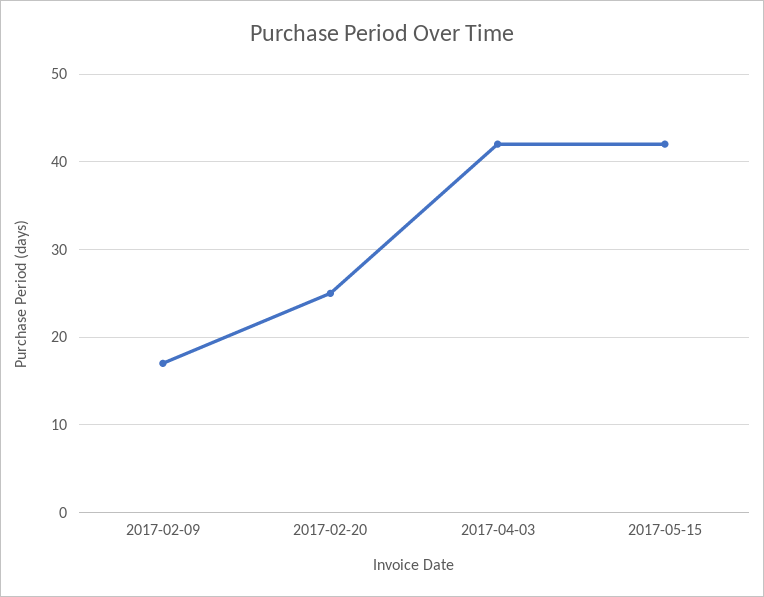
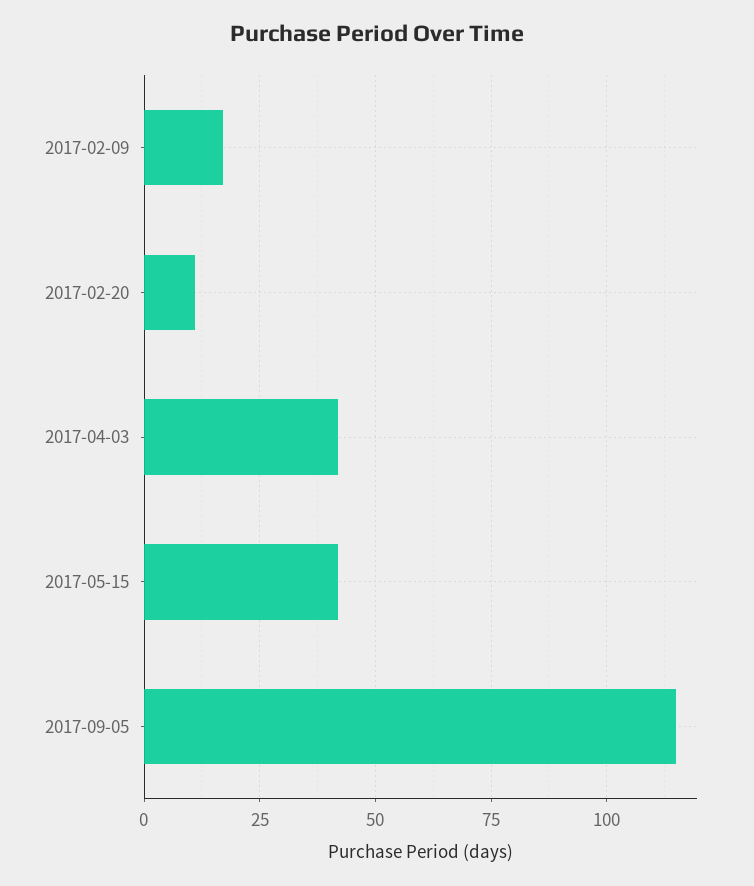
2017-02-20: 25 -> 10
2017-09-05: none -> 115

